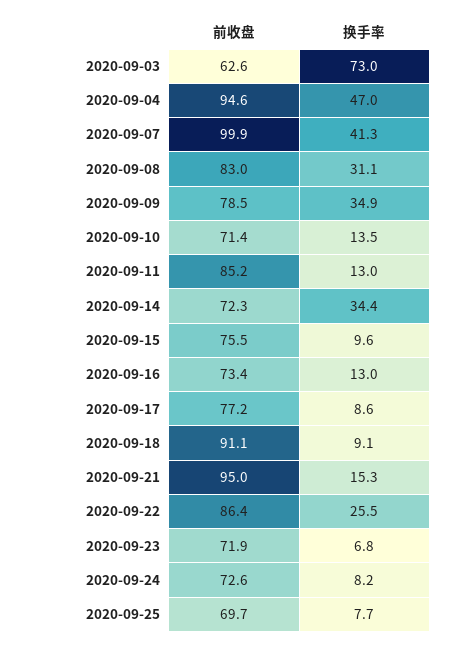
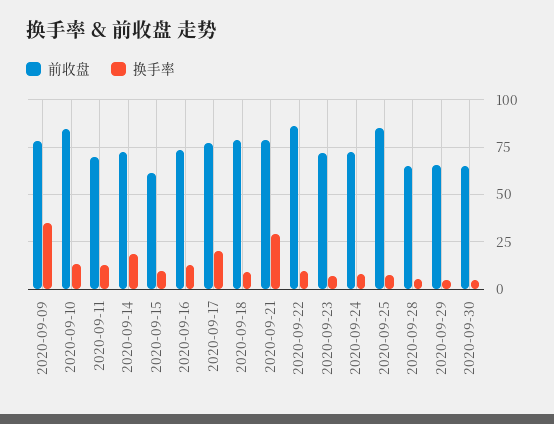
前收盘, 2020-09-03: 62.6 -> none
换手率, 2020-09-03: 73 -> none
前收盘, 2020-09-04: 94.6 -> none
换手率, 2020-09-04: 47 -> none
前收盘, 2020-09-07: 99.9 -> none
换手率, 2020-09-07: 41.3 -> none
前收盘, 2020-09-08: 83 -> none
换手率, 2020-09-08: 31.1 -> none
前收盘, 2020-09-10: 71.4 -> 85
前收盘, 2020-09-11: 85.2 -> 70
换手率, 2020-09-14: 34.4 -> 20
前收盘, 2020-09-15: 75.5 -> 60
换手率, 2020-09-17: 8.6 -> 20
前收盘, 2020-09-18: 91.1 -> 80
前收盘, 2020-09-21: 95 -> 80
换手率, 2020-09-21: 15.3 -> 30
换手率, 2020-09-22: 25.5 -> 10
前收盘, 2020-09-25: 69.7 -> 85
前收盘, 2020-09-28: none -> 65
换手率, 2020-09-28: none -> 5
前收盘, 2020-09-29: none -> 65
换手率, 2020-09-29: none -> 5
前收盘, 2020-09-30: none -> 65
换手率, 2020-09-30: none -> 5

